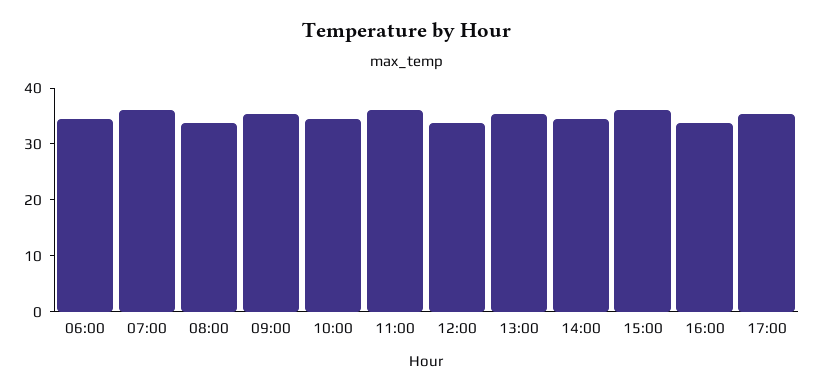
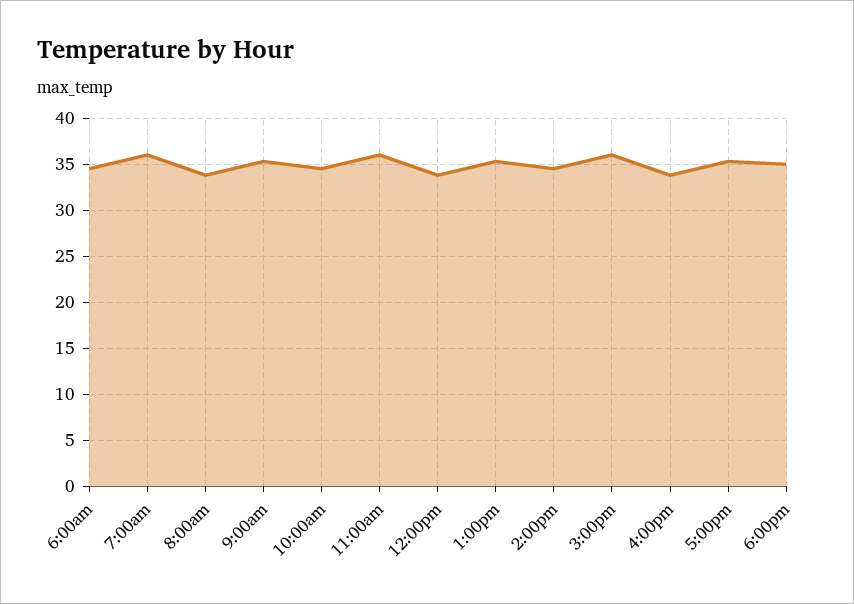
6:00pm: none -> 35

